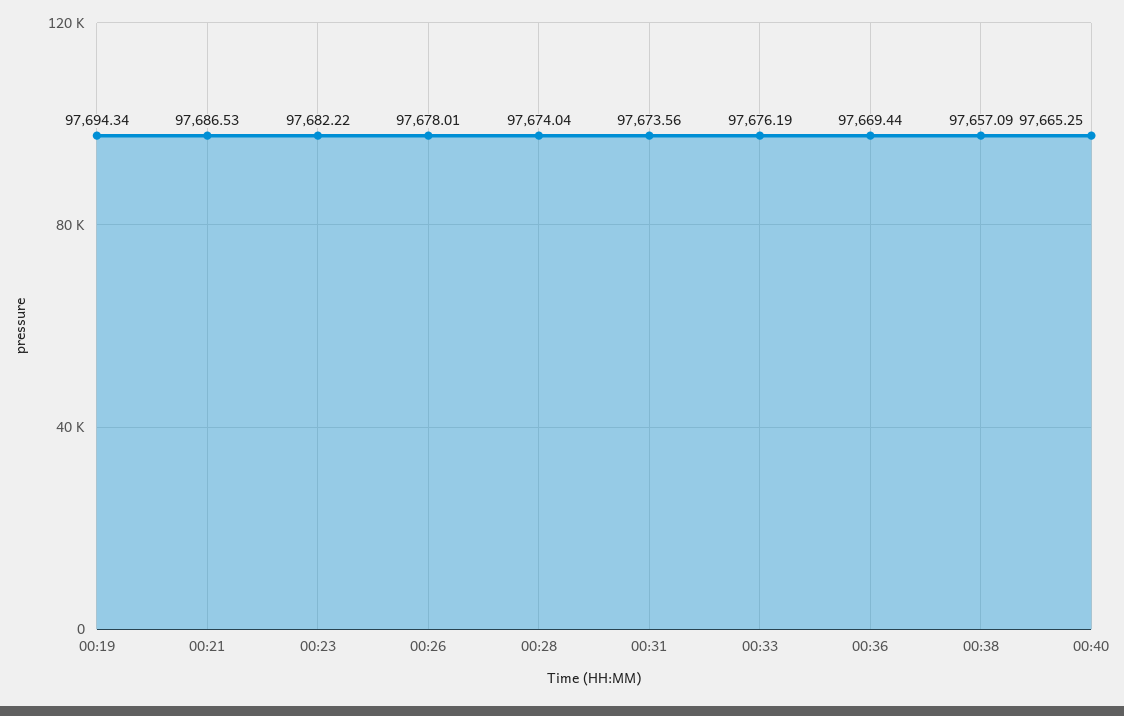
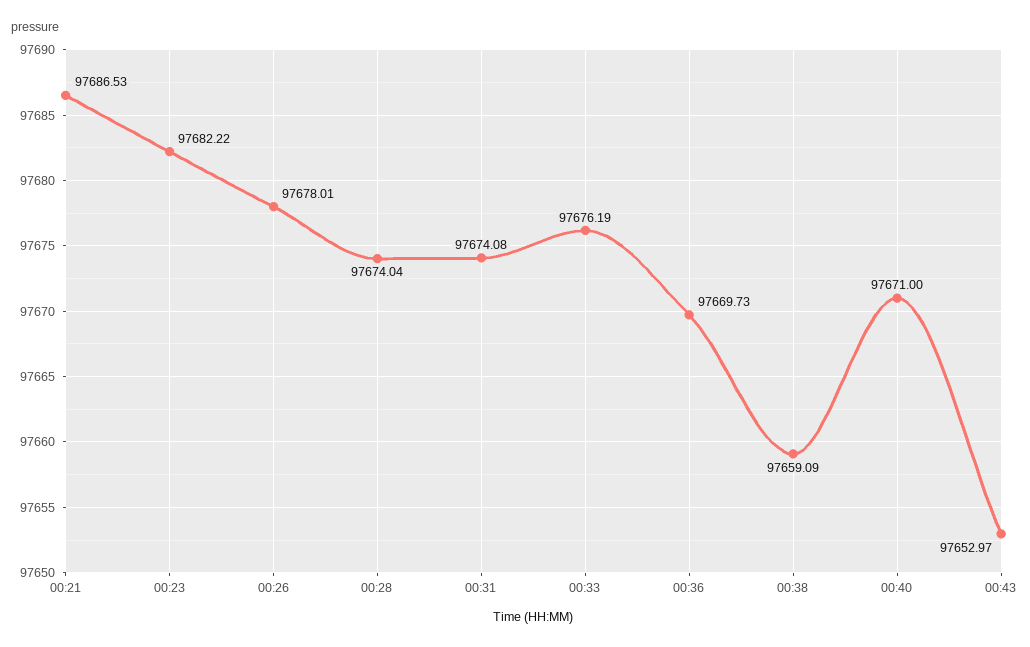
00:19: 97694.34 -> none
00:31: 97673.56 -> 97674.08
00:36: 97669.44 -> 97669.73
00:38: 97657.09 -> 97659.09
00:40: 97665.25 -> 97671
00:43: none -> 97652.97

